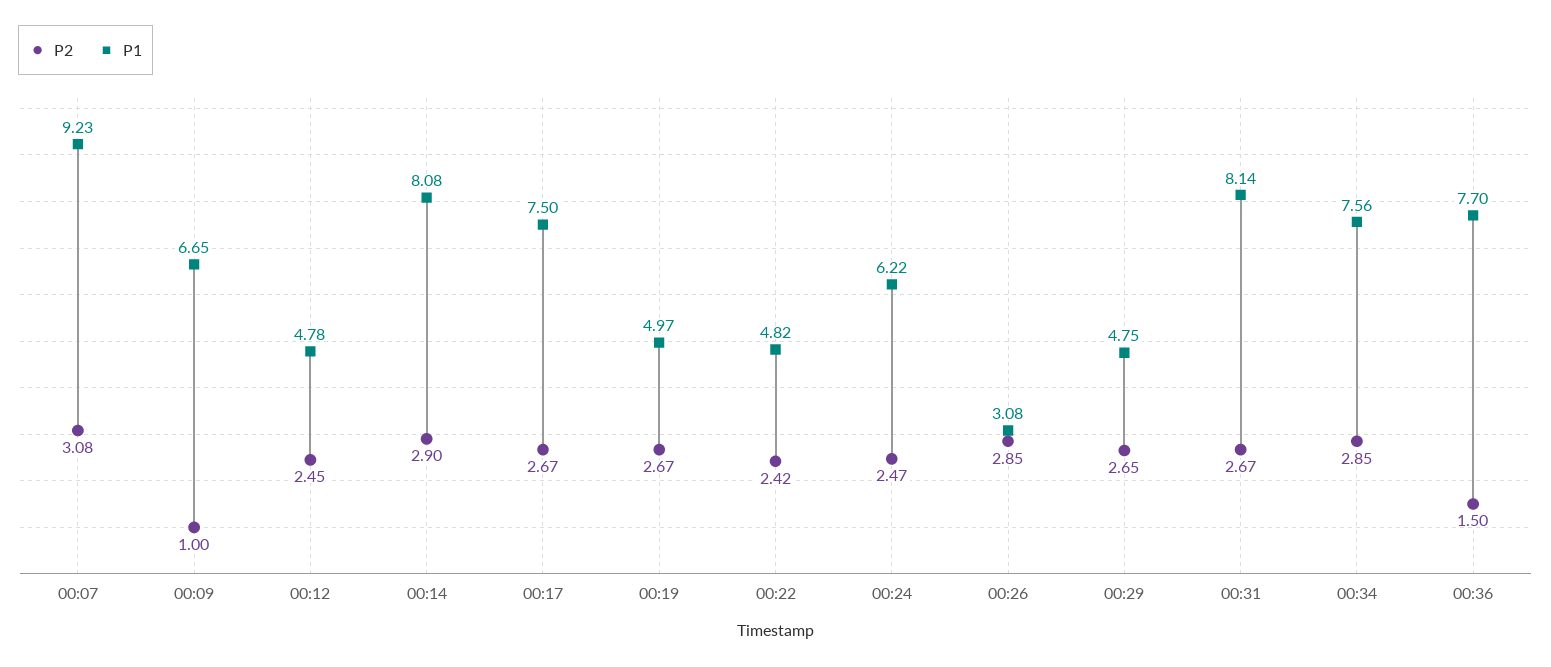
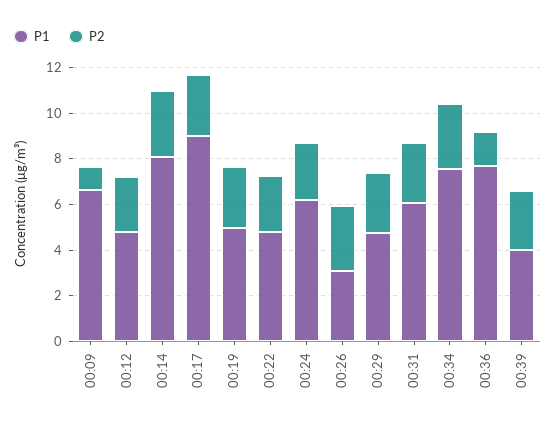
P2, 00:07: 3.08 -> none
P1, 00:07: 9.23 -> none
P1, 00:17: 7.5 -> 9
P1, 00:31: 8.14 -> 6
P1, 00:39: none -> 4
P2, 00:39: none -> 2.5

